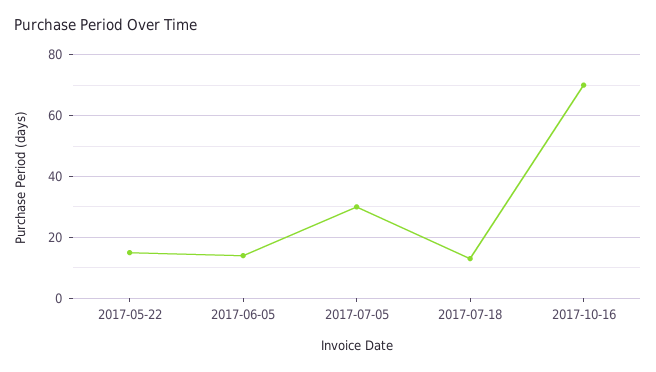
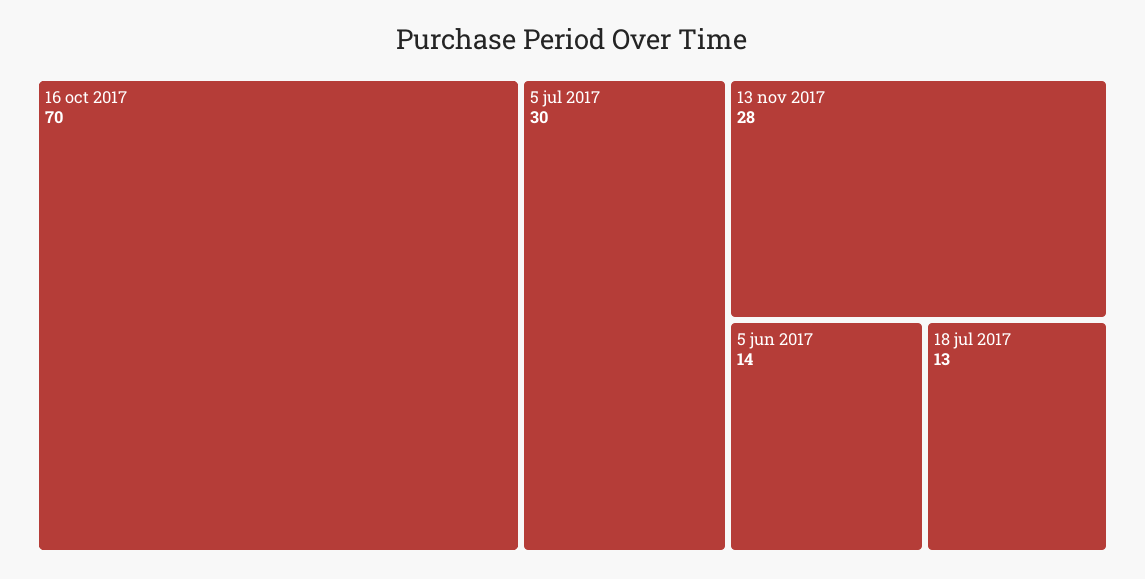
2017-05-22: 15 -> none
13 nov 2017: none -> 28

